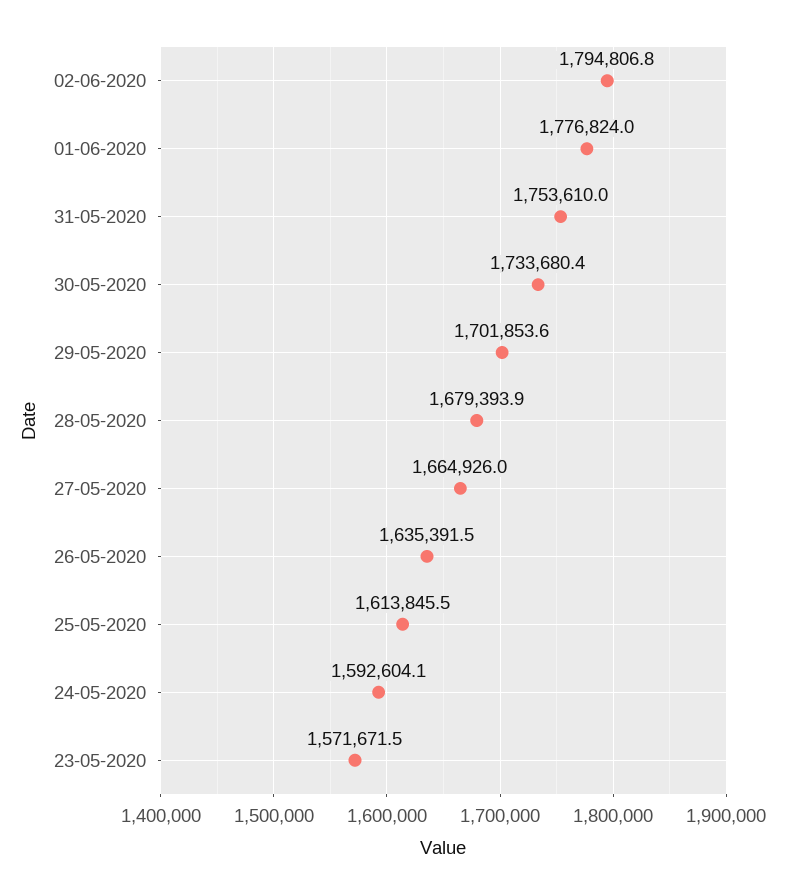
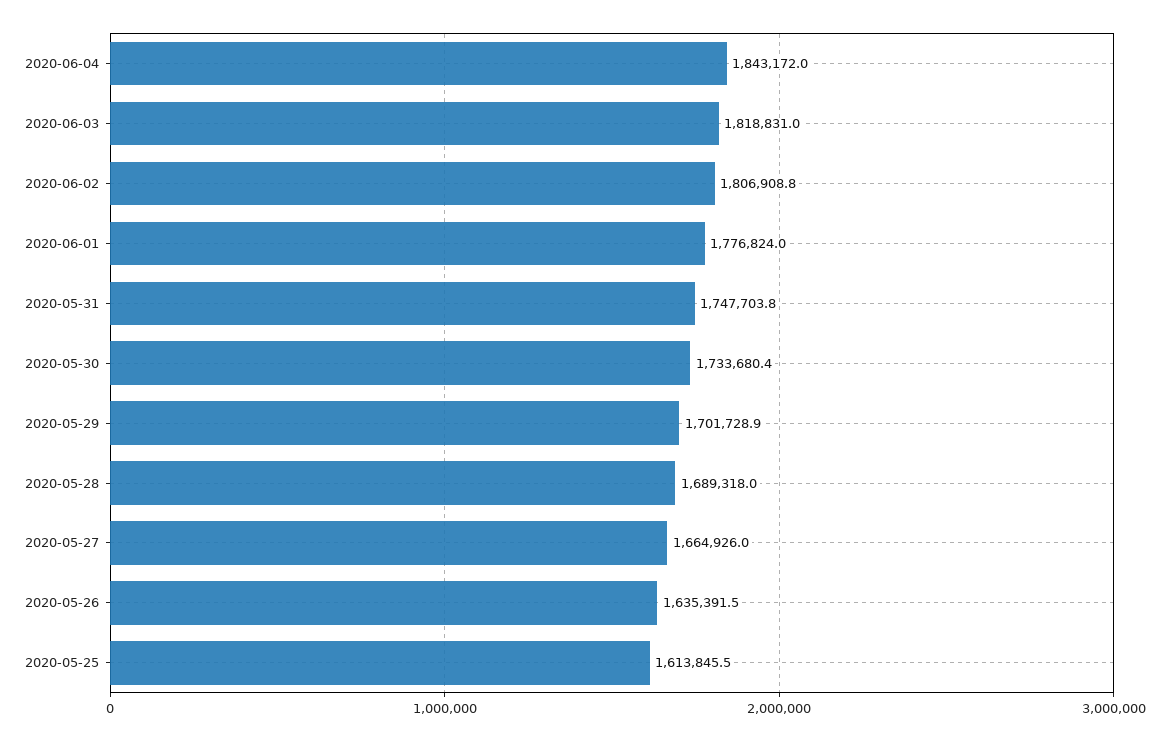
02-06-2020: 1794806.8 -> 1806908.8
31-05-2020: 1753610 -> 1747703.8
29-05-2020: 1701853.6 -> 1701728.9
28-05-2020: 1679393.9 -> 1689318
24-05-2020: 1592604.1 -> none
23-05-2020: 1571671.5 -> none
2020-06-04: none -> 1843172
2020-06-03: none -> 1818831

